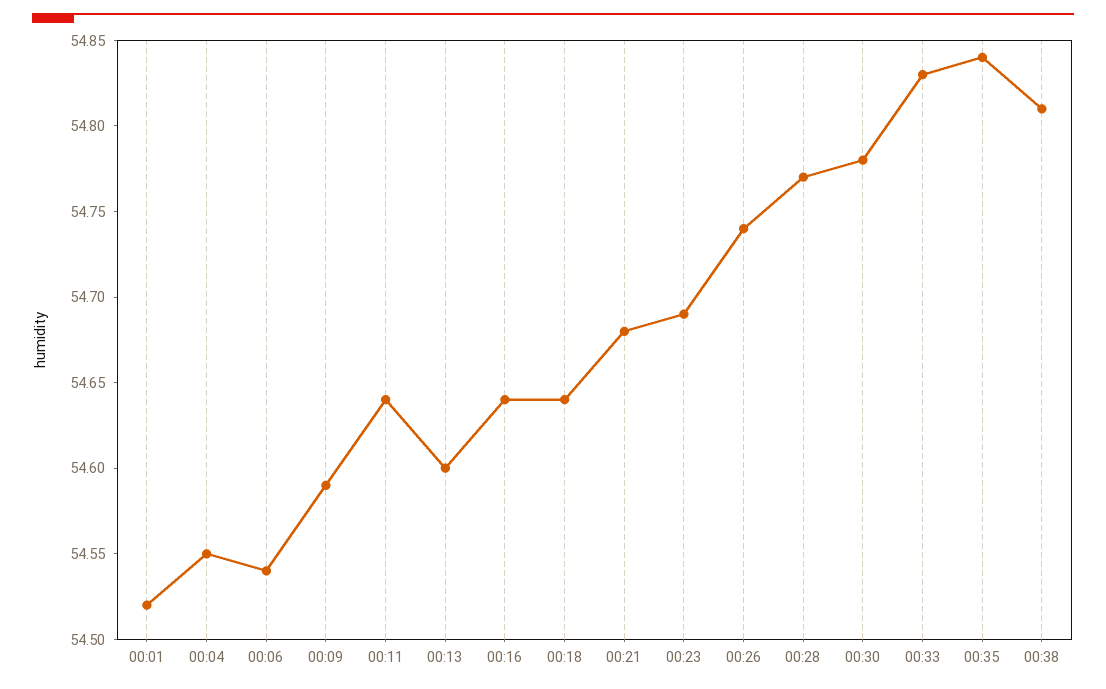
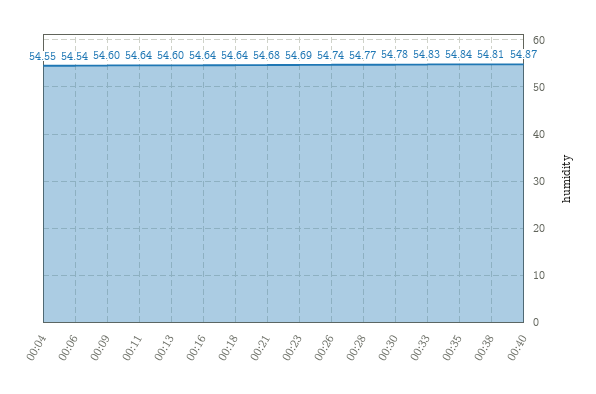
00:01: 54.52 -> none
00:09: 54.59 -> 54.6
00:40: none -> 54.87

